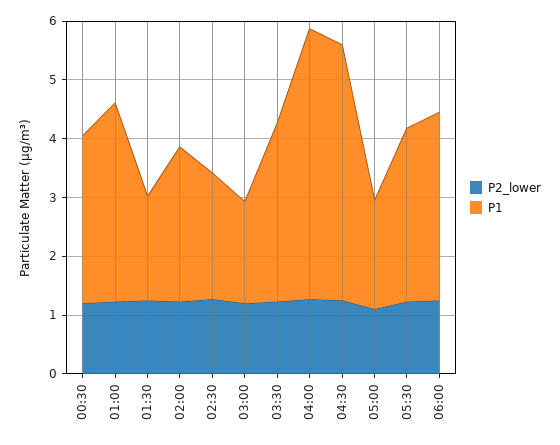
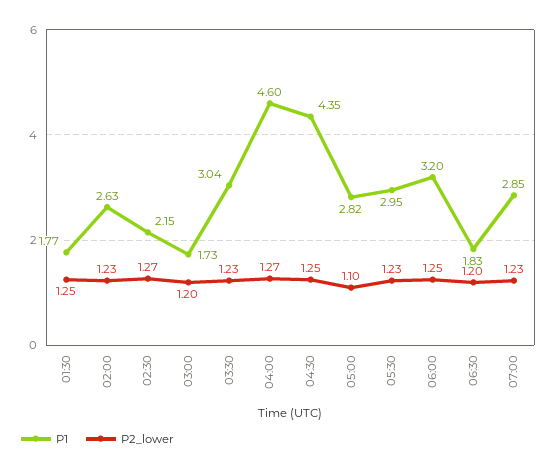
P2_lower, 00:30: 1.2 -> none
P1, 00:30: 2.8 -> none
P2_lower, 01:00: 1.2 -> none
P1, 01:00: 3.4 -> none
P1, 05:00: 1.8 -> 2.82
P1, 06:30: none -> 1.83
P2_lower, 06:30: none -> 1.2
P1, 07:00: none -> 2.85
P2_lower, 07:00: none -> 1.23

